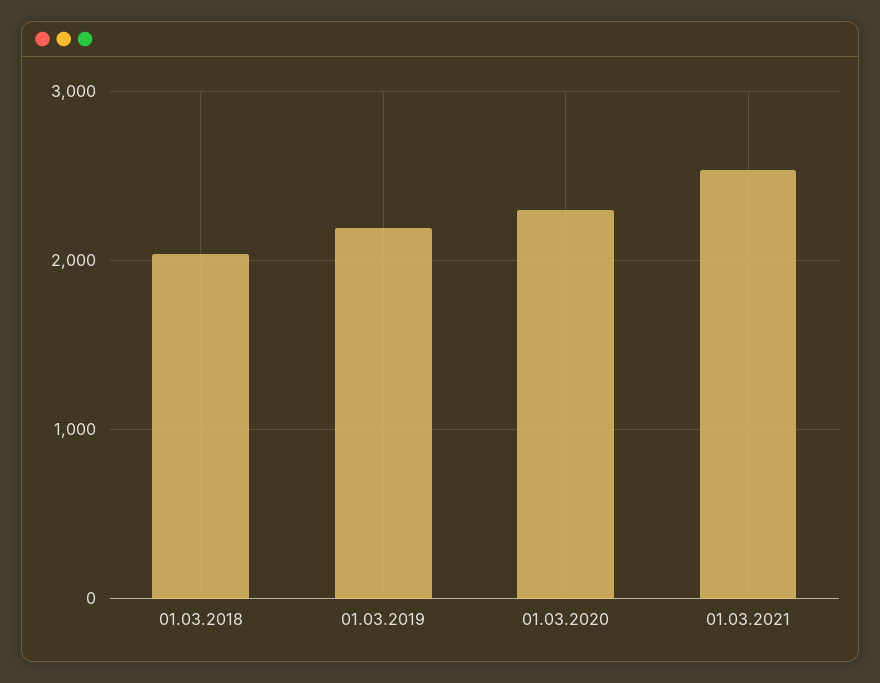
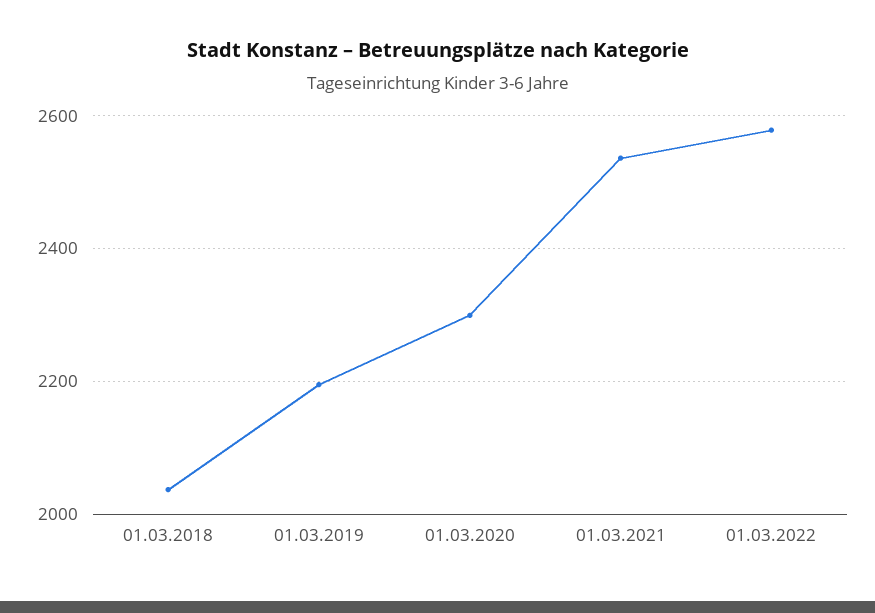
01.03.2022: none -> 2580

